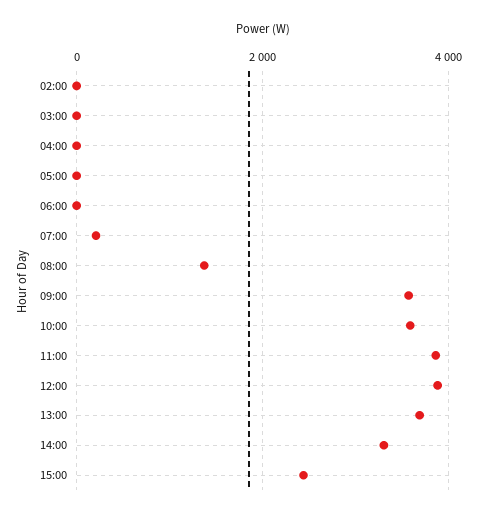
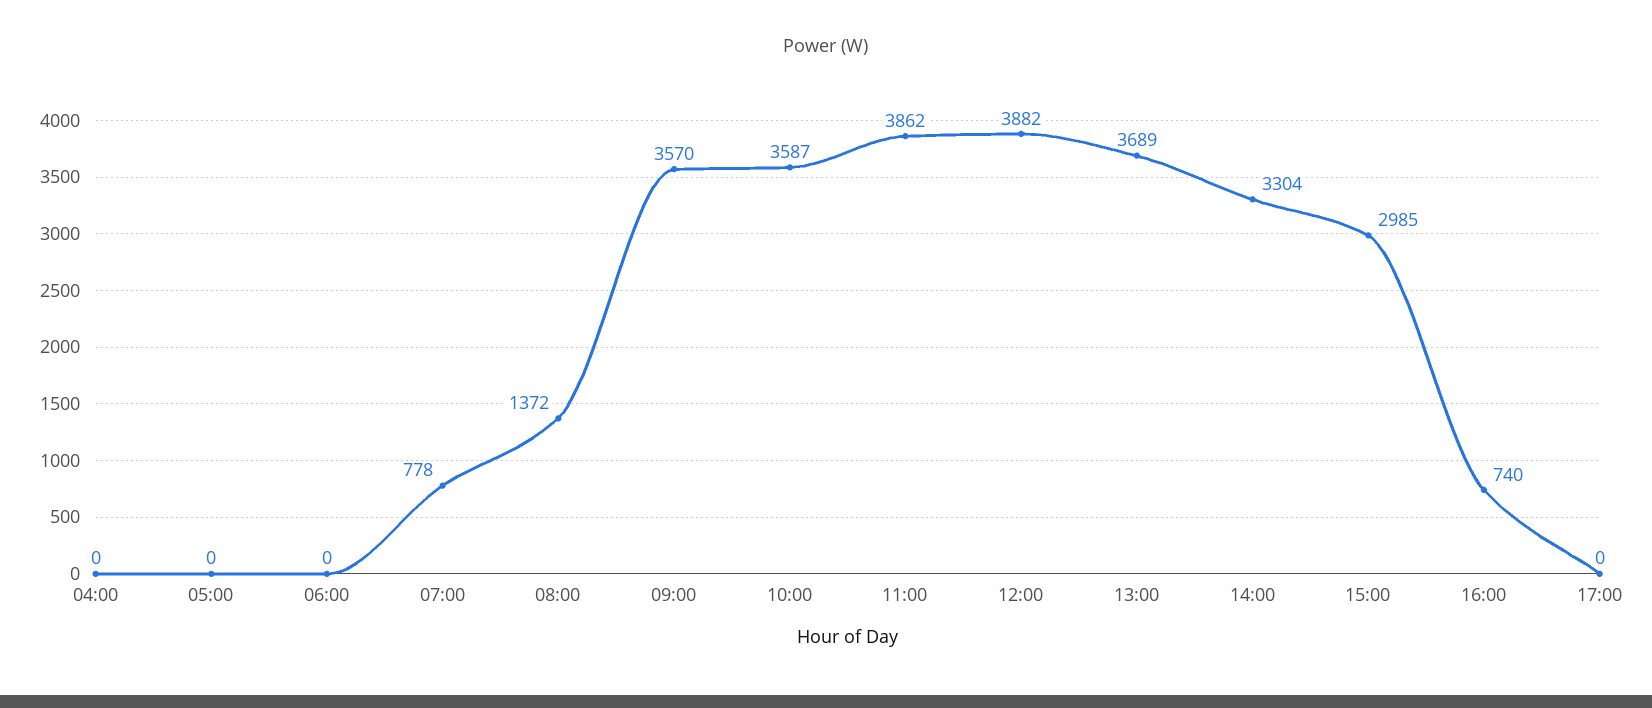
02:00: 0 -> none
03:00: 0 -> none
07:00: 200 -> 778
15:00: 2400 -> 2985
16:00: none -> 740
17:00: none -> 0

